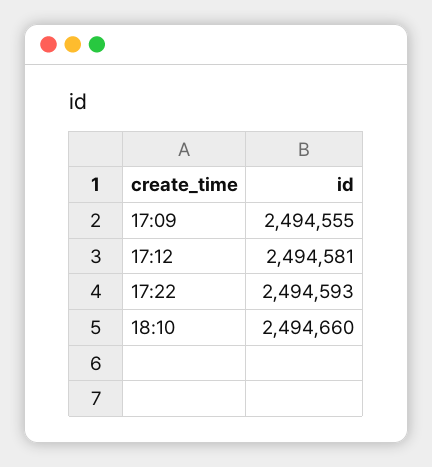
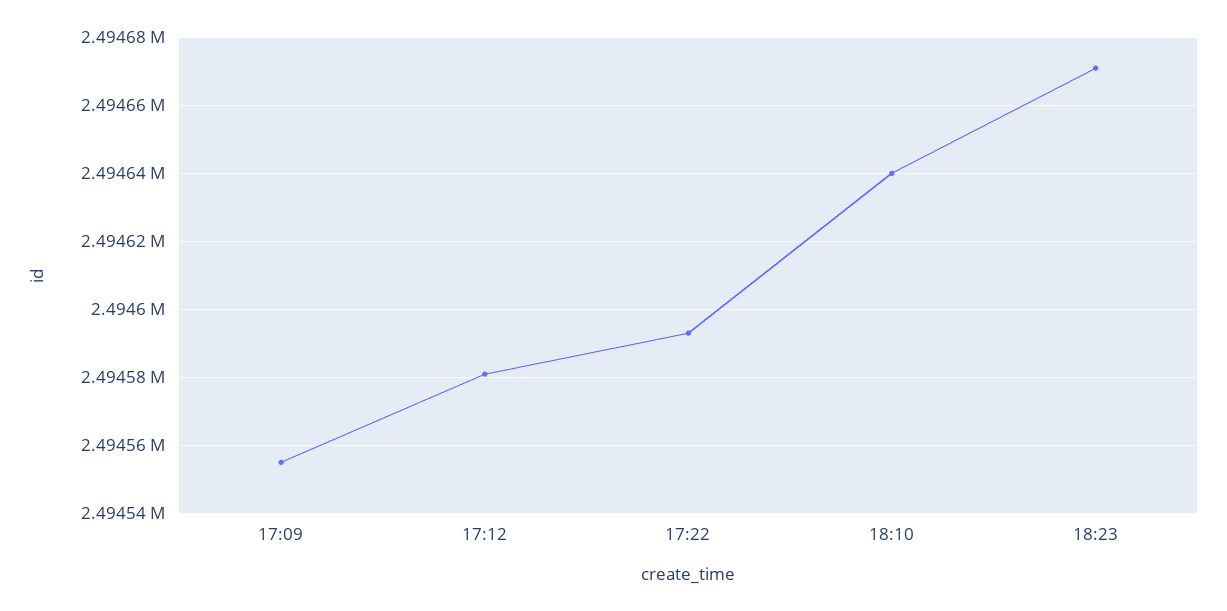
18:10: 2494660 -> 2494640
18:23: none -> 2494670

